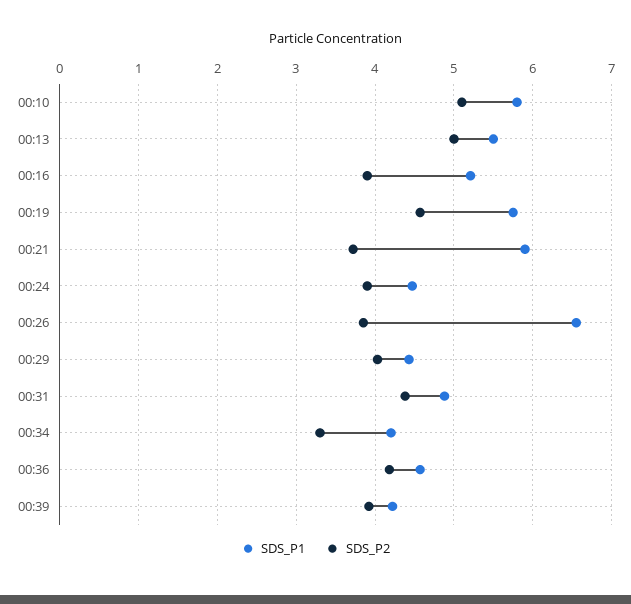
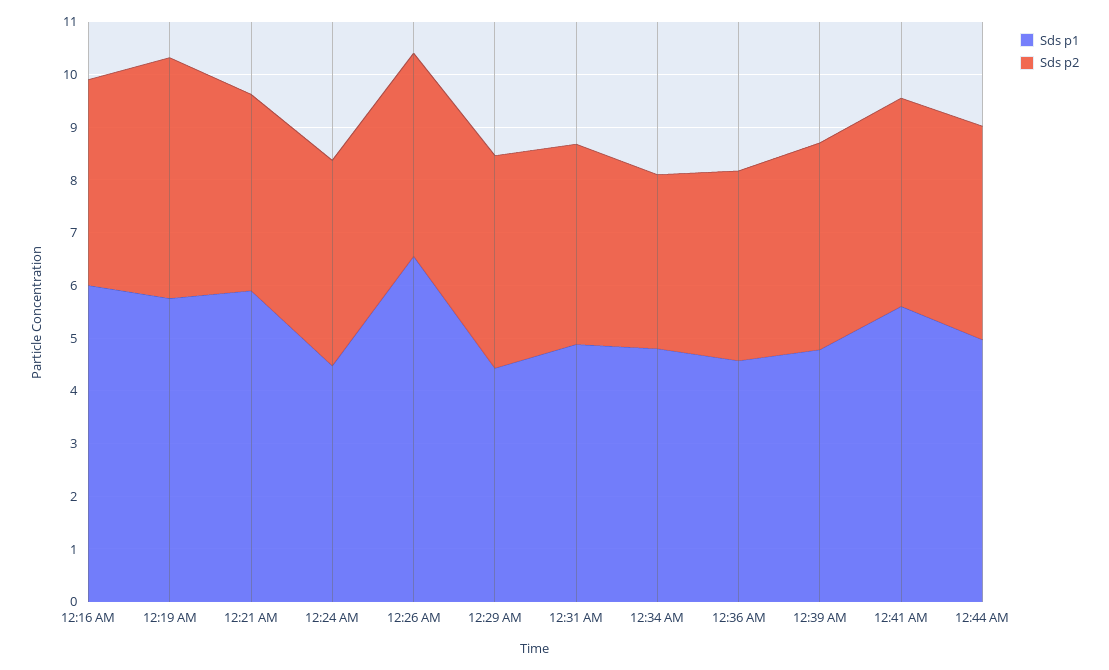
SDS_P1, 00:10: 5.8 -> none
SDS_P2, 00:10: 5.1 -> none
SDS_P1, 00:13: 5.5 -> none
SDS_P2, 00:13: 5 -> none
SDS_P1, 00:16: 5.2 -> 6
SDS_P2, 00:31: 4.4 -> 3.8
SDS_P1, 00:34: 4.2 -> 4.8
SDS_P2, 00:36: 4.2 -> 3.6
SDS_P1, 00:39: 4.2 -> 4.8
SDS_P1, 12:41 AM: none -> 5.6
SDS_P2, 12:41 AM: none -> 4
SDS_P1, 12:44 AM: none -> 5
SDS_P2, 12:44 AM: none -> 4

